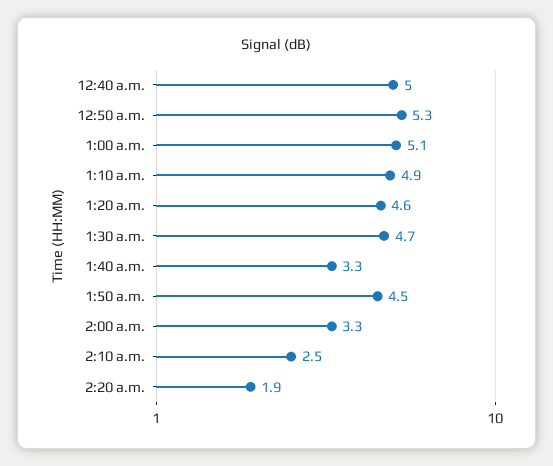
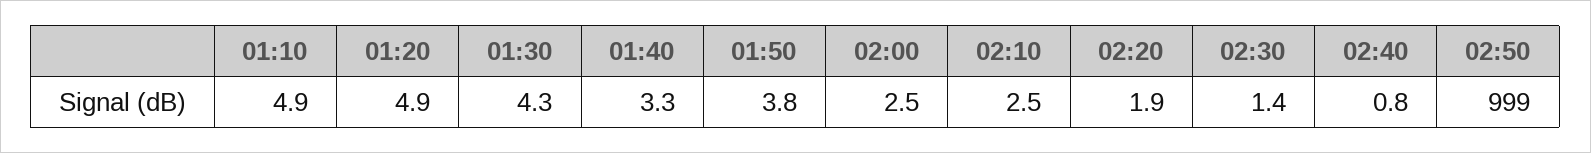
12:40 a.m.: 5 -> none
12:50 a.m.: 5.3 -> none
1:00 a.m.: 5.1 -> none
1:20 a.m.: 4.6 -> 4.9
1:30 a.m.: 4.7 -> 4.3
1:50 a.m.: 4.5 -> 3.8
2:00 a.m.: 3.3 -> 2.5
02:30: none -> 1.4
02:40: none -> 0.8
02:50: none -> 999

